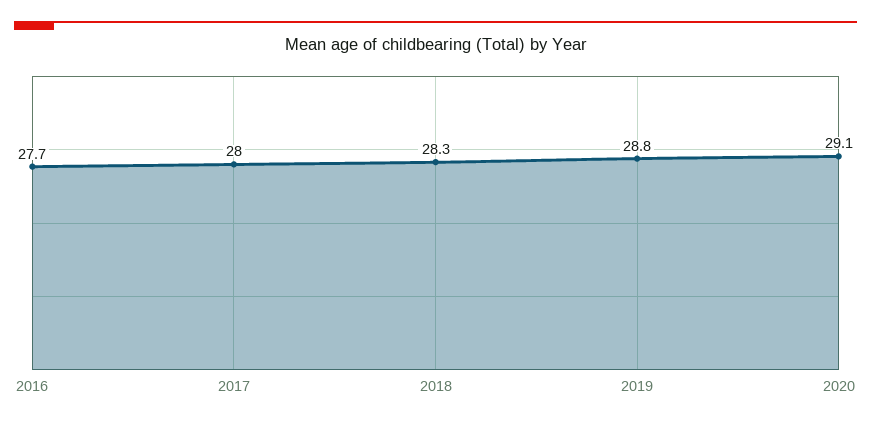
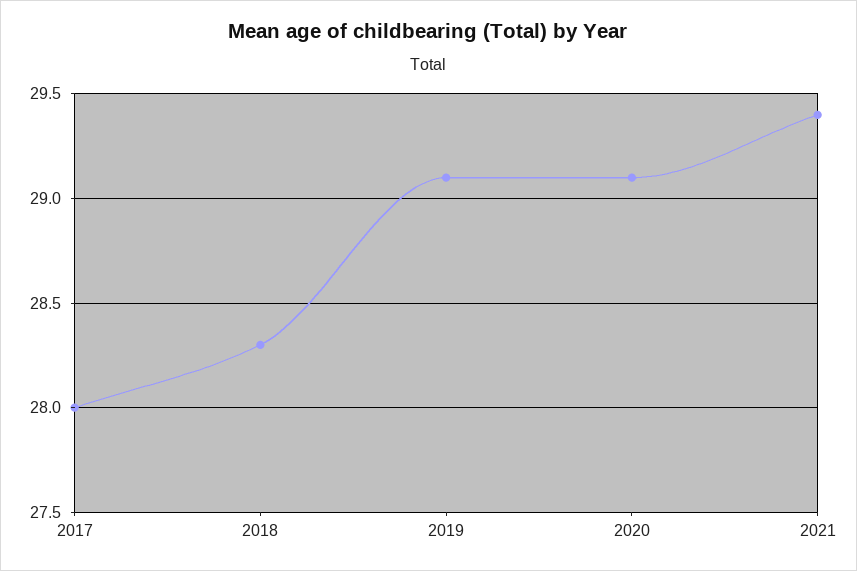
2016: 27.7 -> none
2019: 28.8 -> 29.1
2021: none -> 29.4

